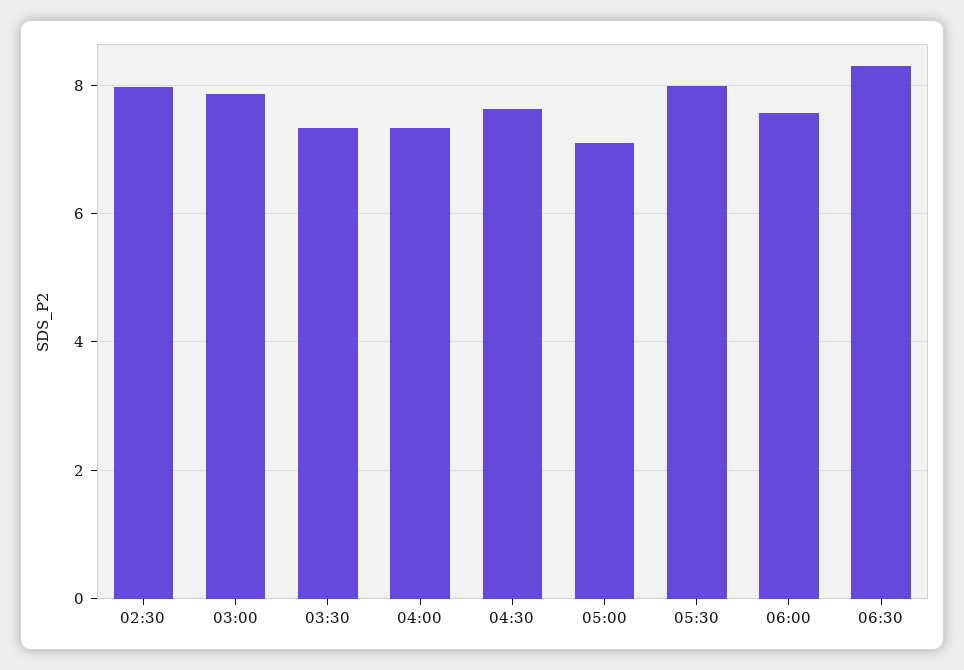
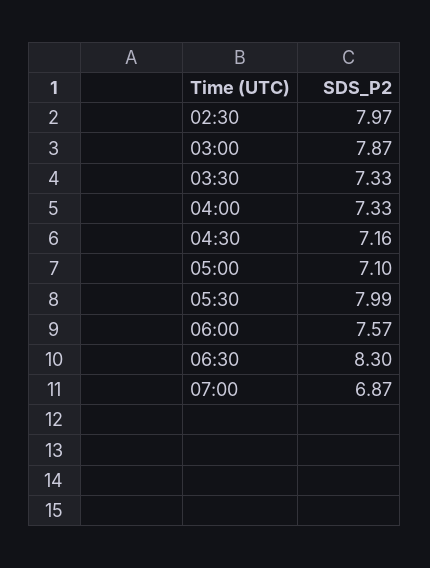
04:30: 7.6 -> 7.16
07:00: none -> 6.87

